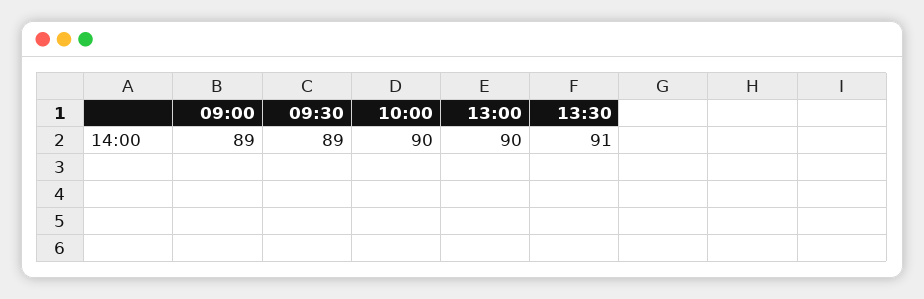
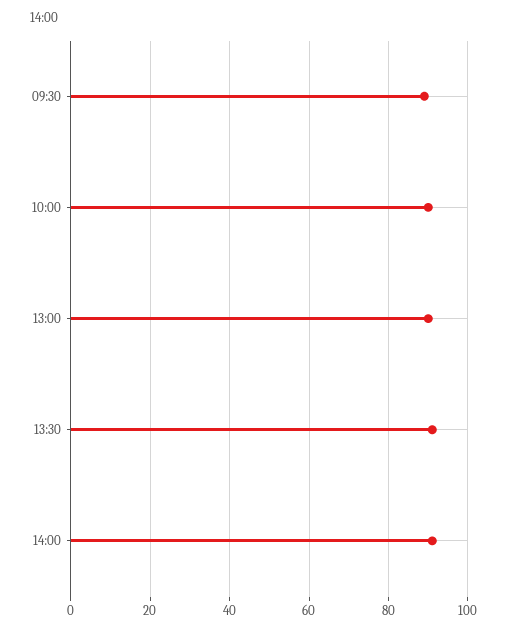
09:00: 89 -> none
14:00: none -> 90

